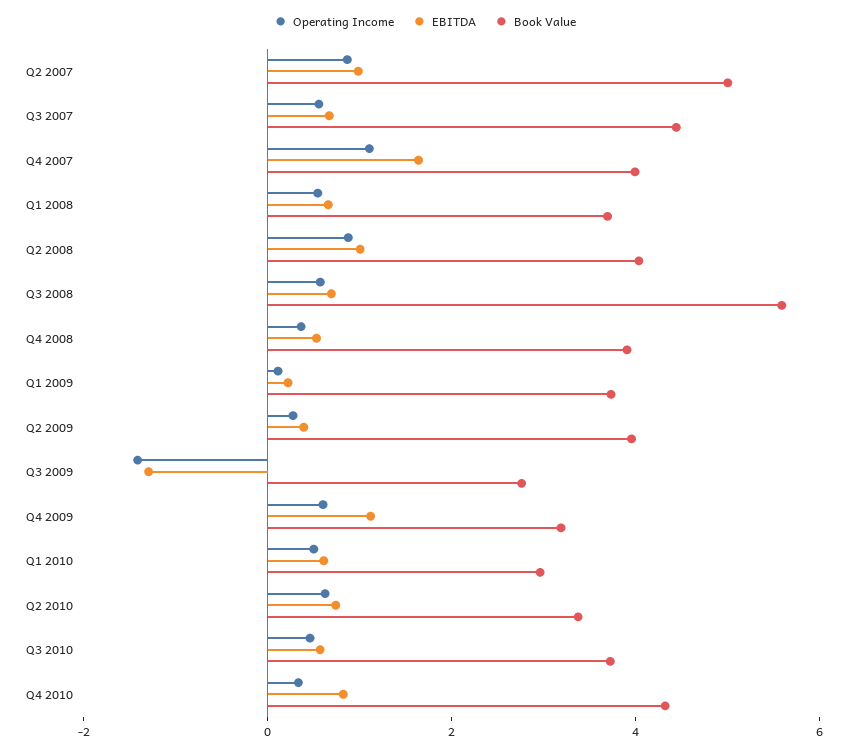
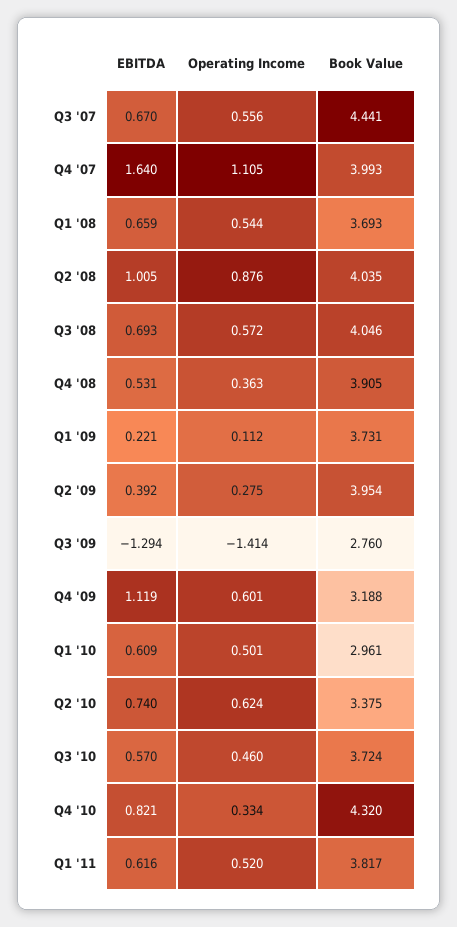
Operating Income, Q2 2007: 1 -> none
EBITDA, Q2 2007: 1 -> none
Book Value, Q2 2007: 5 -> none
Book Value, Q3 2008: 5.5 -> 4.046
EBITDA, Q1 '11: none -> 0.616
Operating Income, Q1 '11: none -> 0.52
Book Value, Q1 '11: none -> 3.817

